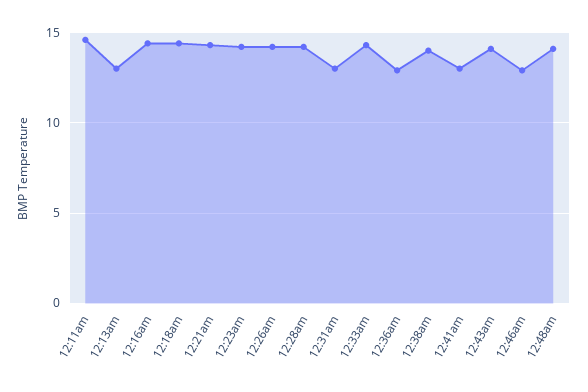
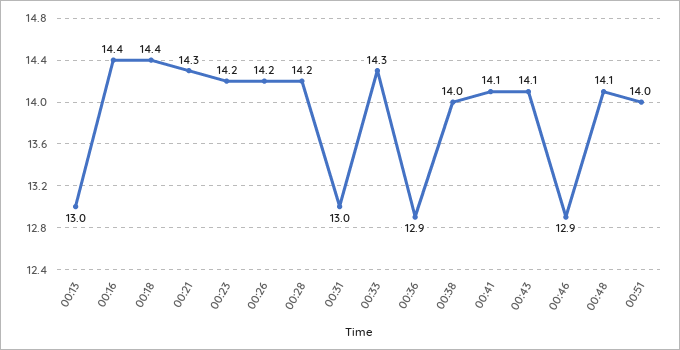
12:11am: 14.5 -> none
12:41am: 13 -> 14.1
00:51: none -> 14

